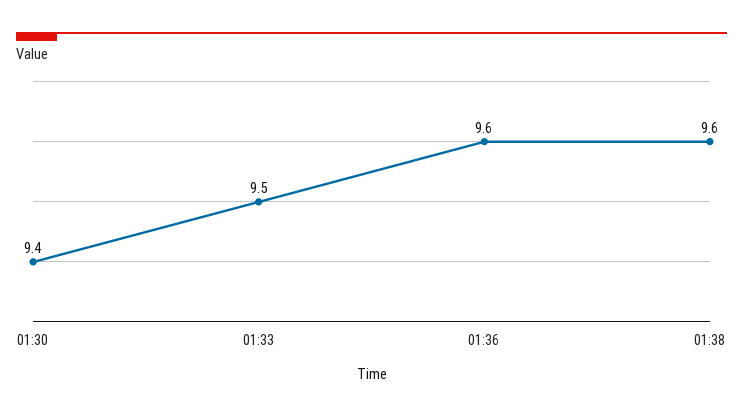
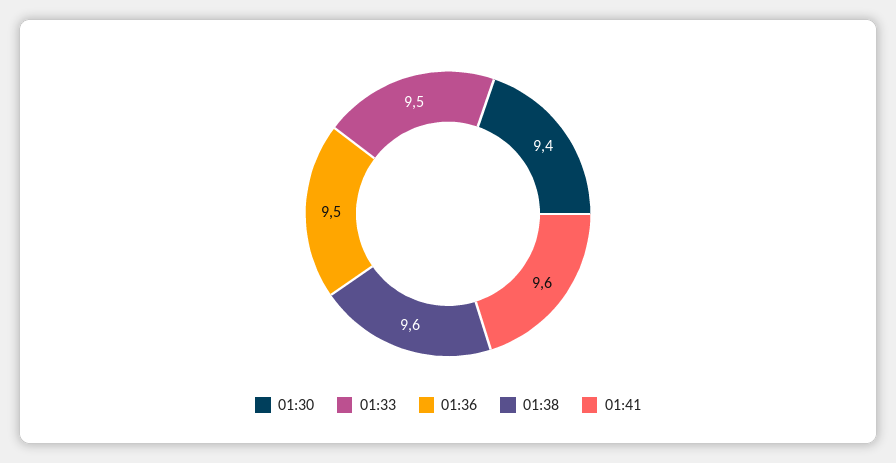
01:36: 9.6 -> 9.5
01:41: none -> 9.6

